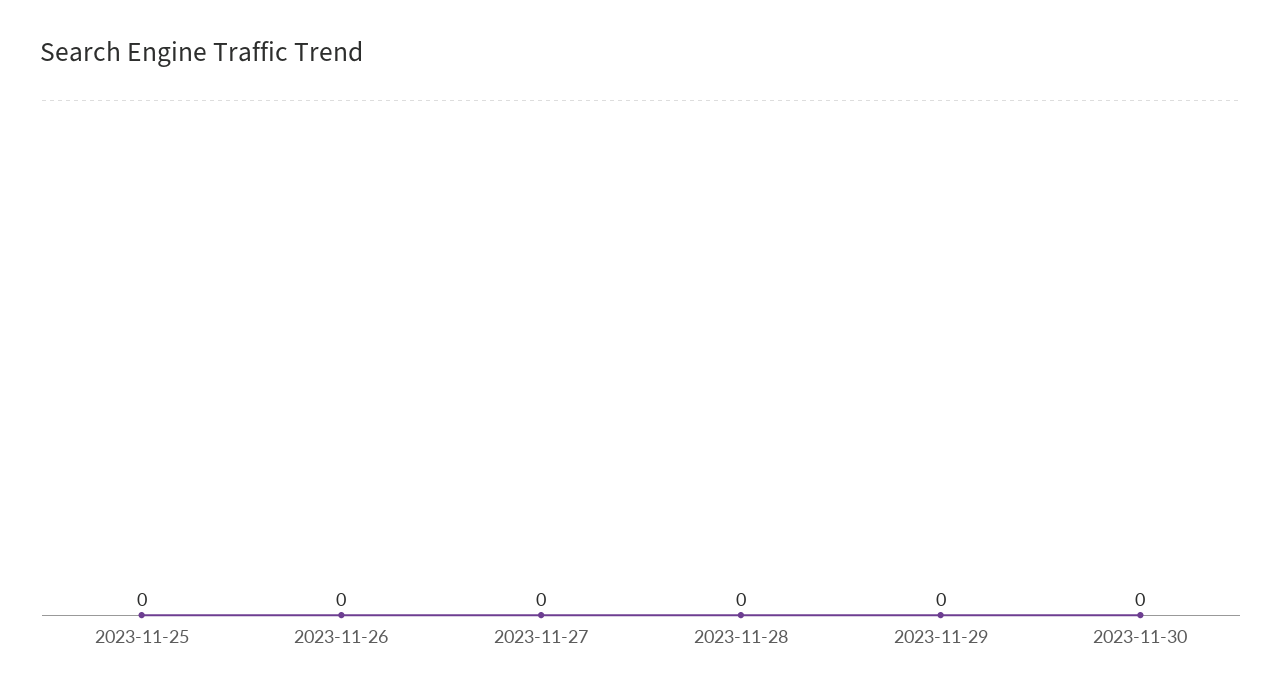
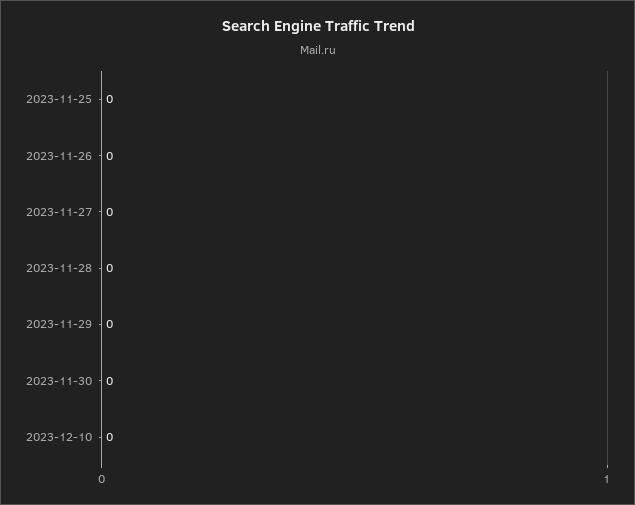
2023-12-10: none -> 0

